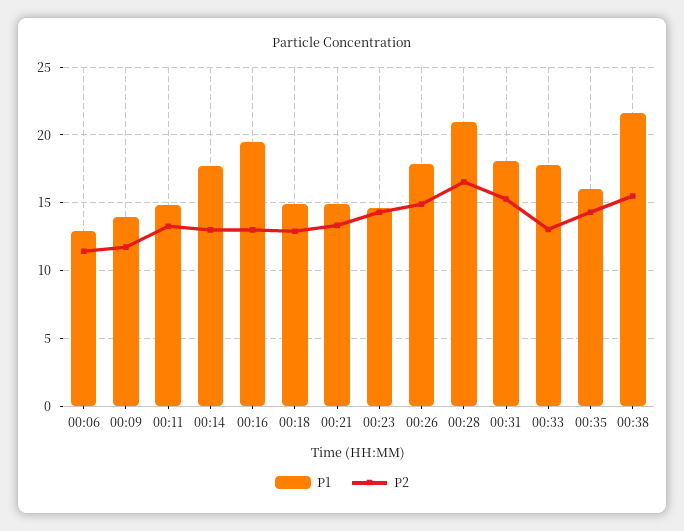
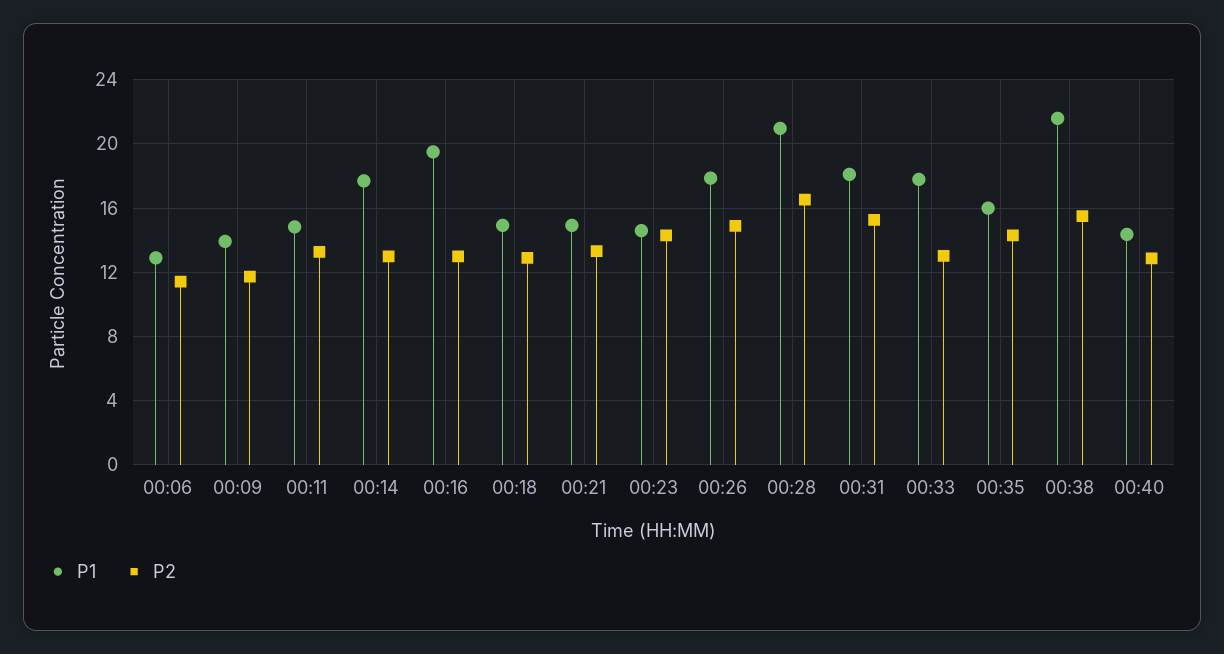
P1, 00:40: none -> 14.5
P2, 00:40: none -> 13

